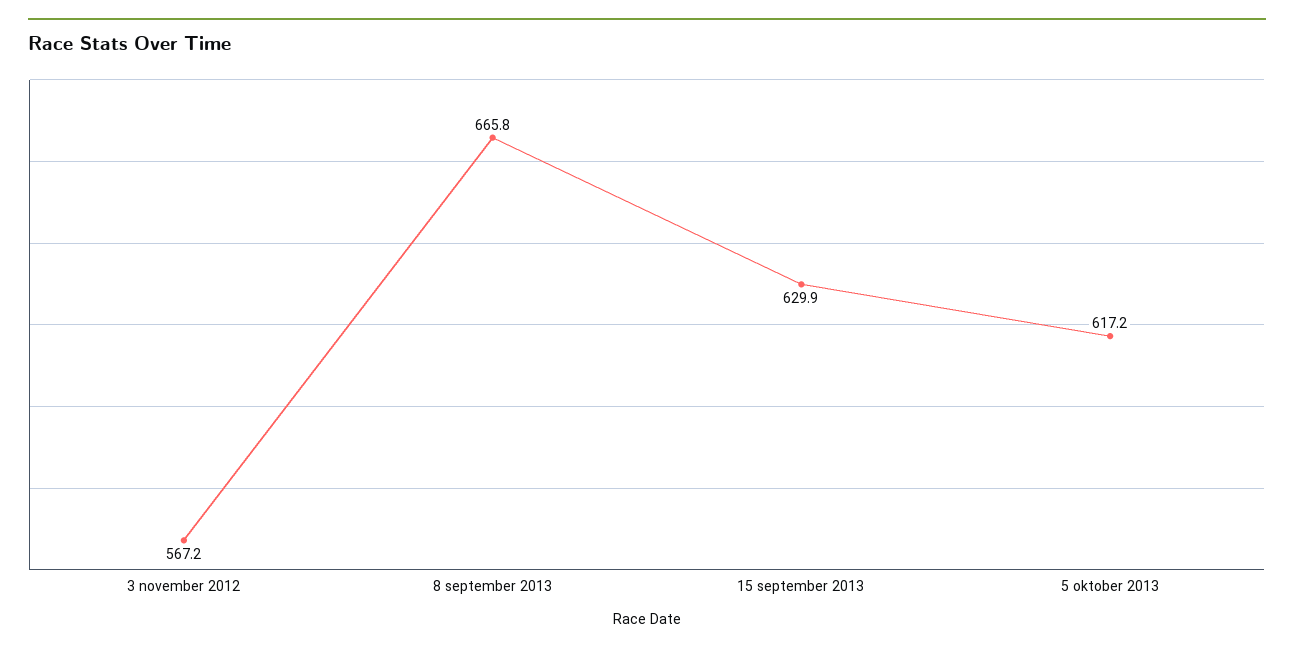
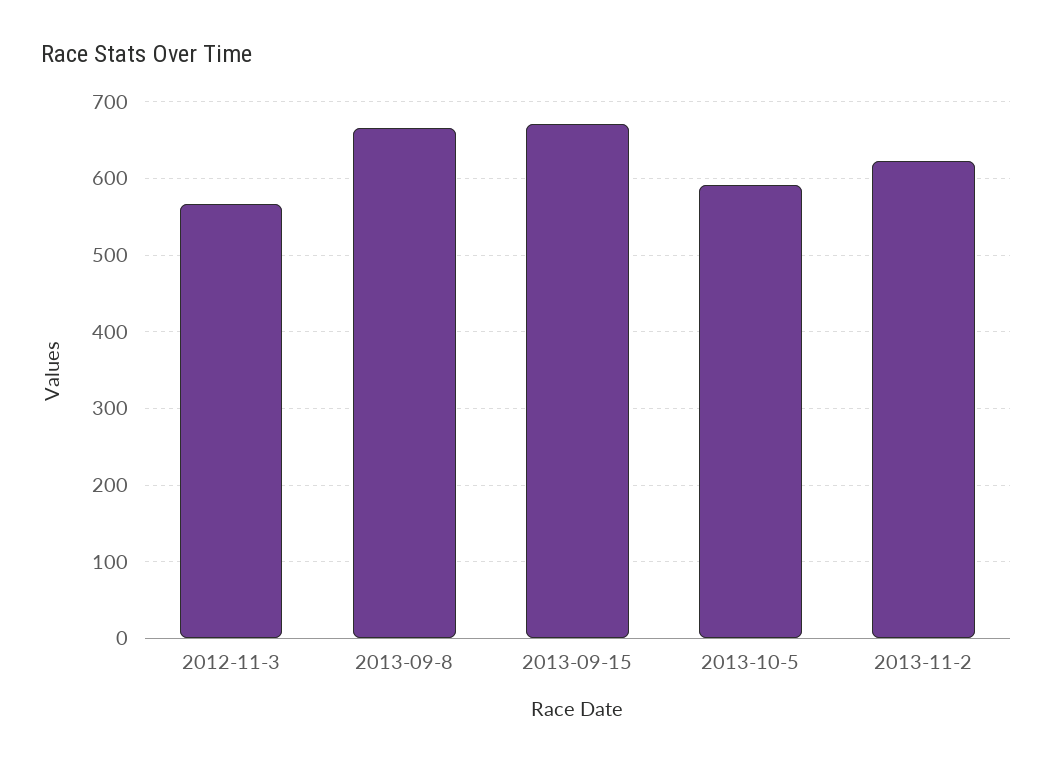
15 september 2013: 629.9 -> 670
5 oktober 2013: 617.2 -> 590
2013-11-2: none -> 620

